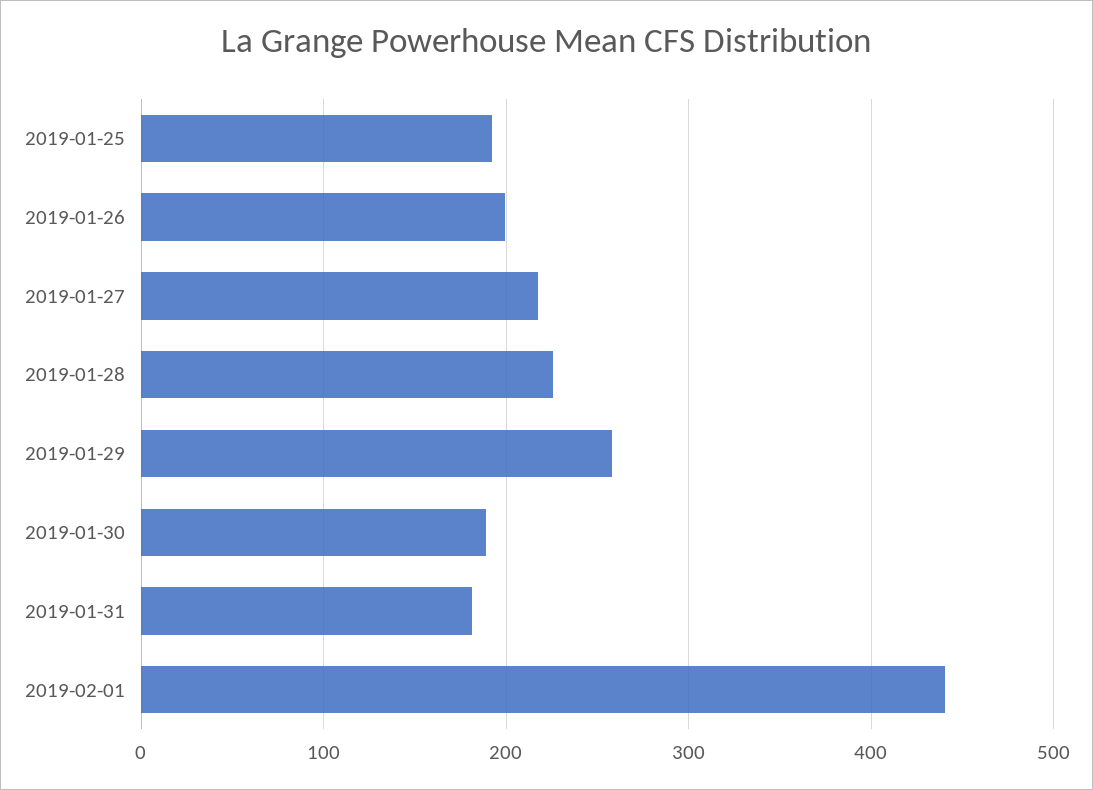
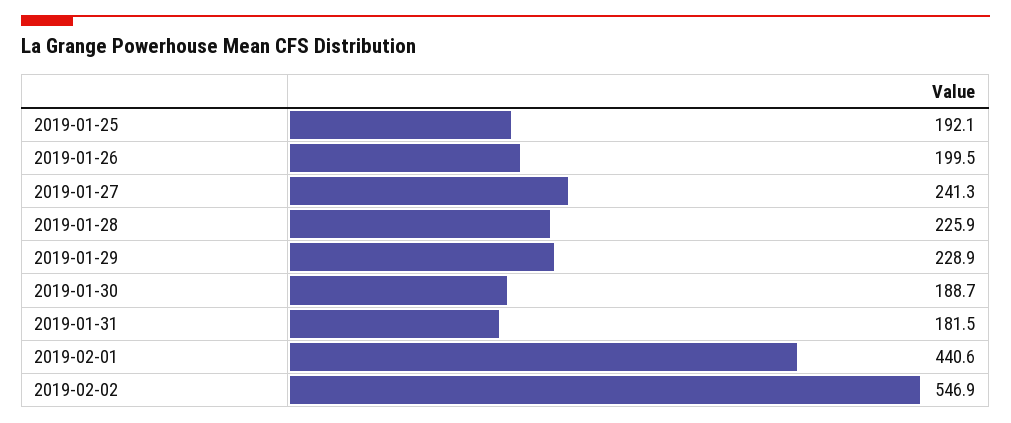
2019-01-27: 220 -> 241.3
2019-01-29: 260 -> 228.9
2019-02-02: none -> 546.9

